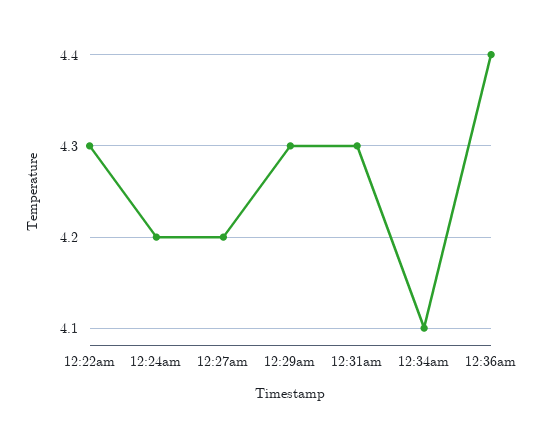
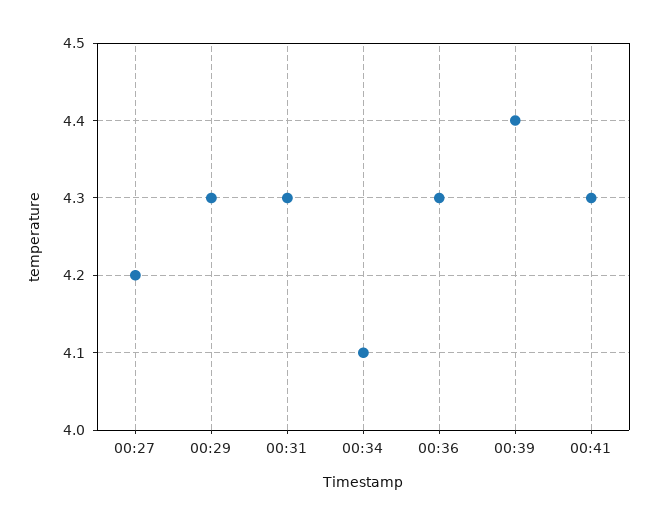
12:22am: 4.3 -> none
12:24am: 4.2 -> none
12:36am: 4.4 -> 4.3
00:39: none -> 4.4
00:41: none -> 4.3

